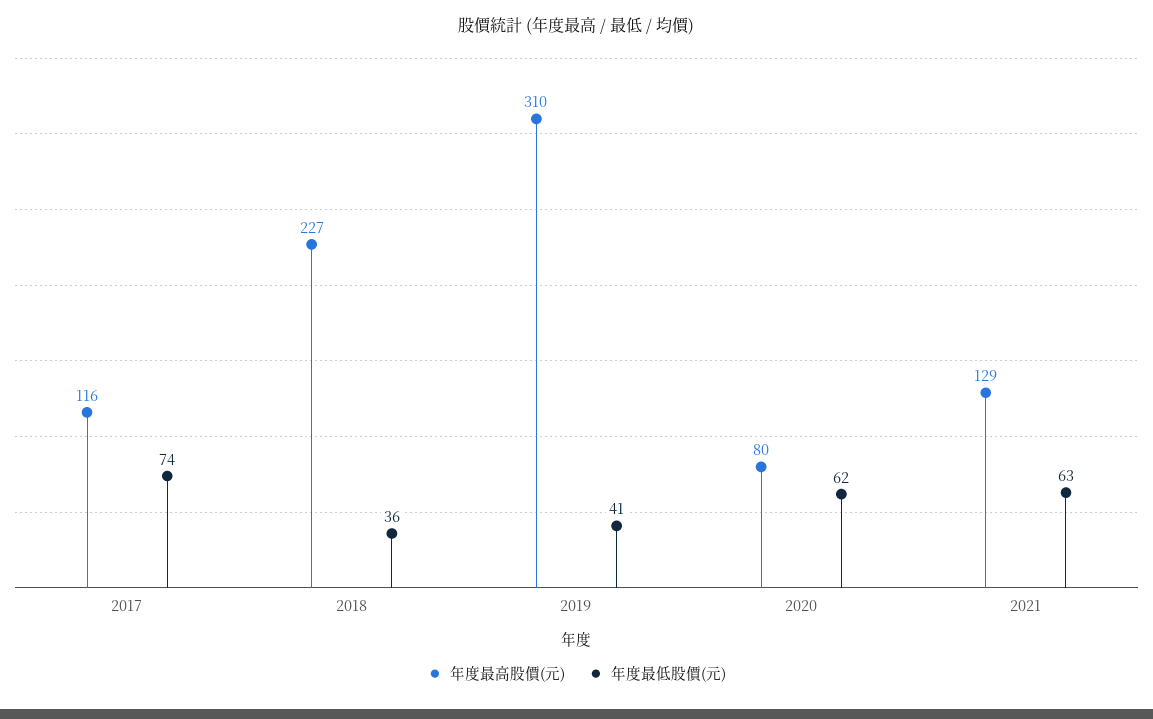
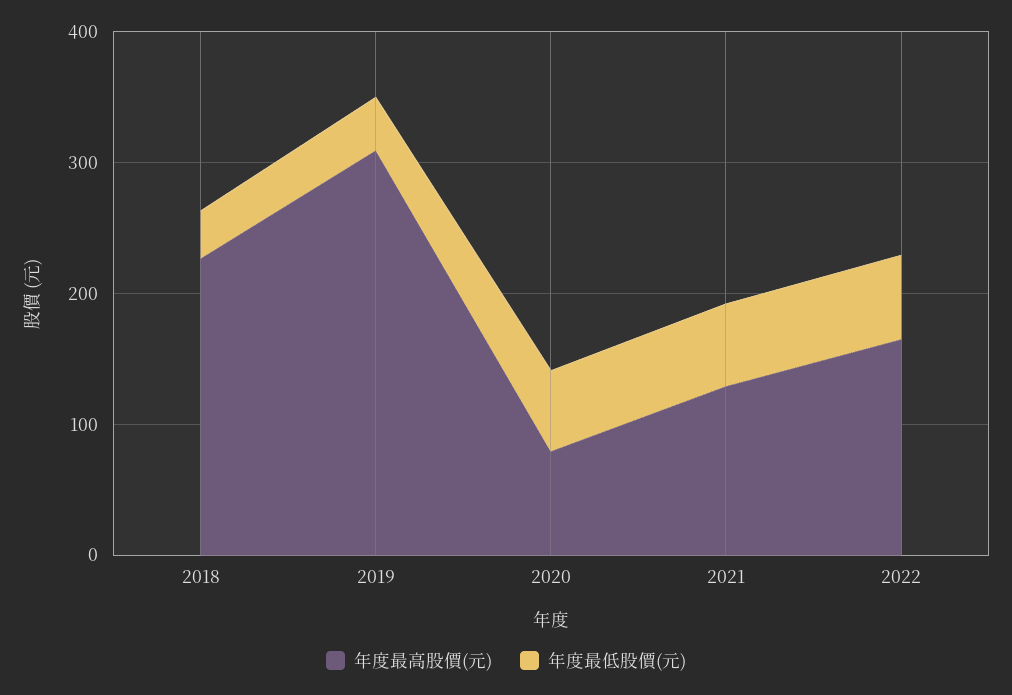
年度最高股價(元), 2017: 116 -> none
年度最低股價(元), 2017: 74 -> none
年度最高股價(元), 2022: none -> 160
年度最低股價(元), 2022: none -> 60

